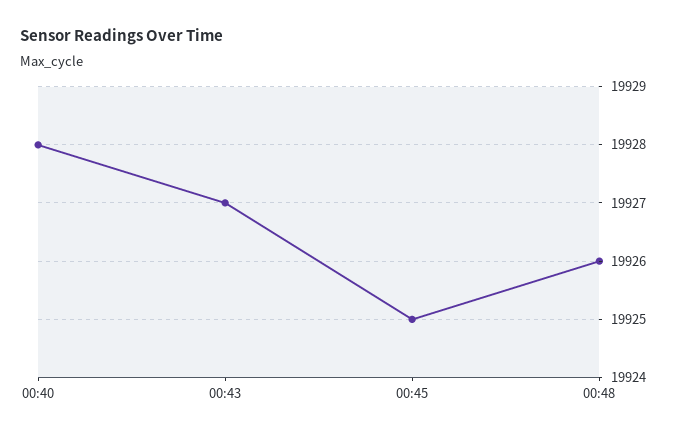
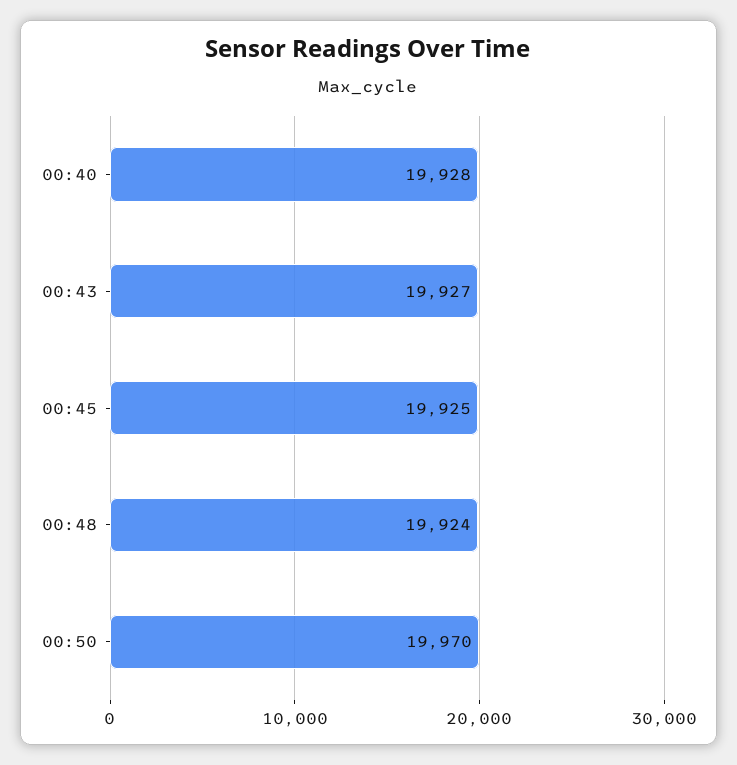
00:48: 19926 -> 19924
00:50: none -> 19970

